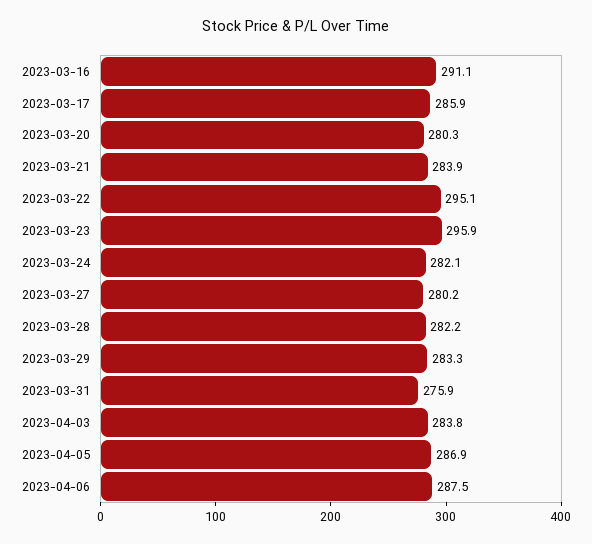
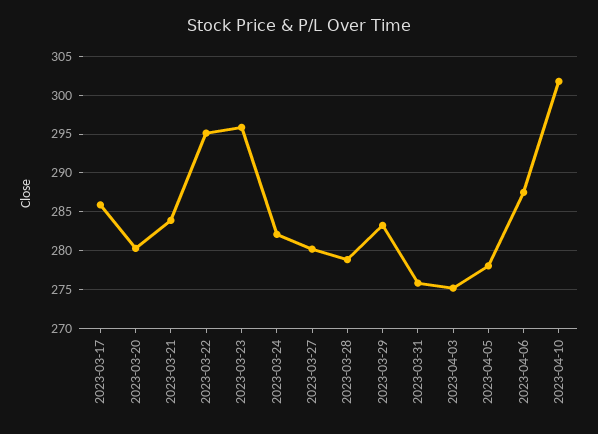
2023-03-16: 291.1 -> none
2023-03-28: 282.2 -> 279
2023-04-03: 283.8 -> 275
2023-04-05: 286.9 -> 278
2023-04-10: none -> 302

